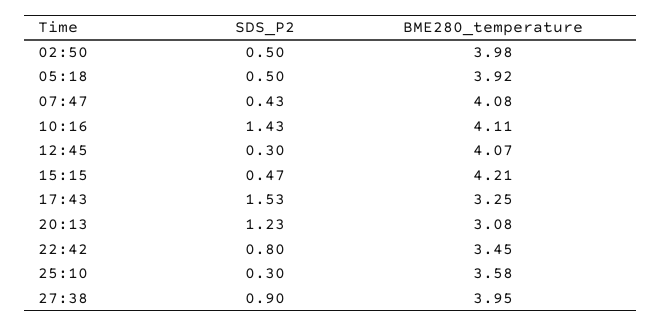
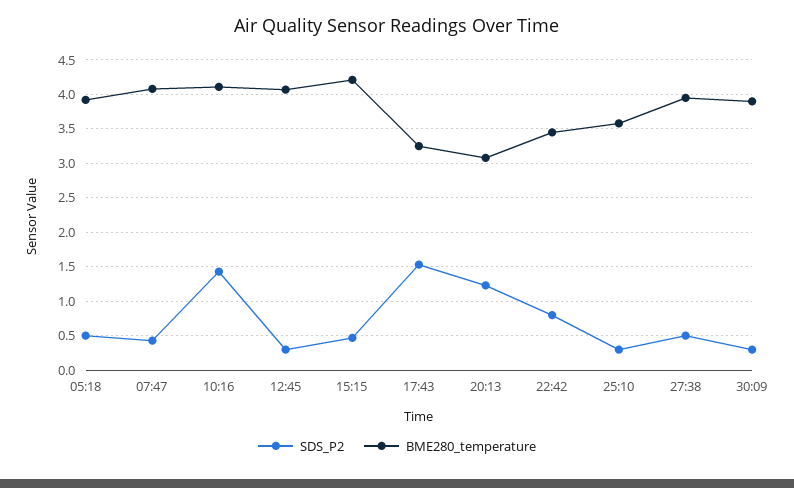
SDS_P2, 02:50: 0.5 -> none
BME280_temperature, 02:50: 3.98 -> none
SDS_P2, 27:38: 0.9 -> 0.5
SDS_P2, 30:09: none -> 0.3
BME280_temperature, 30:09: none -> 3.9

